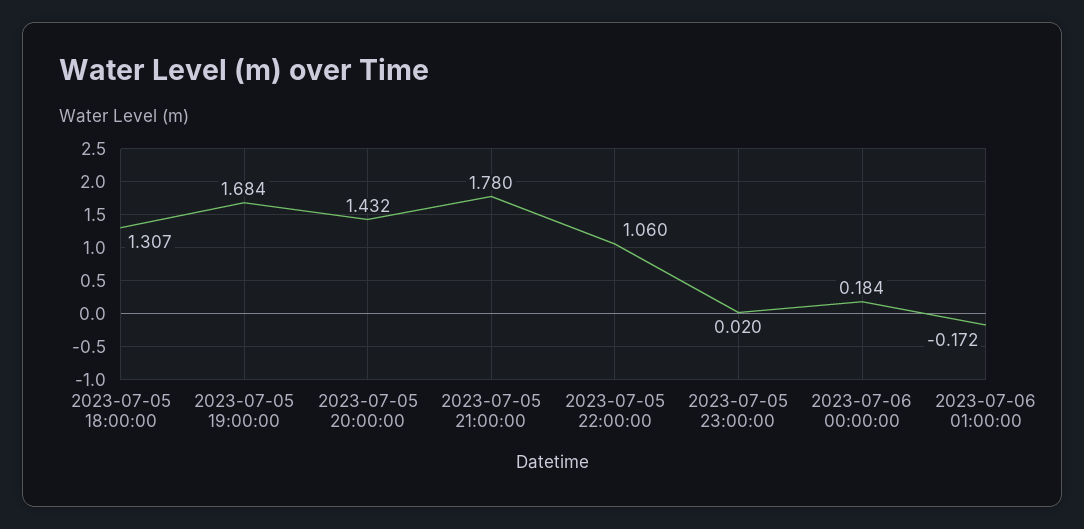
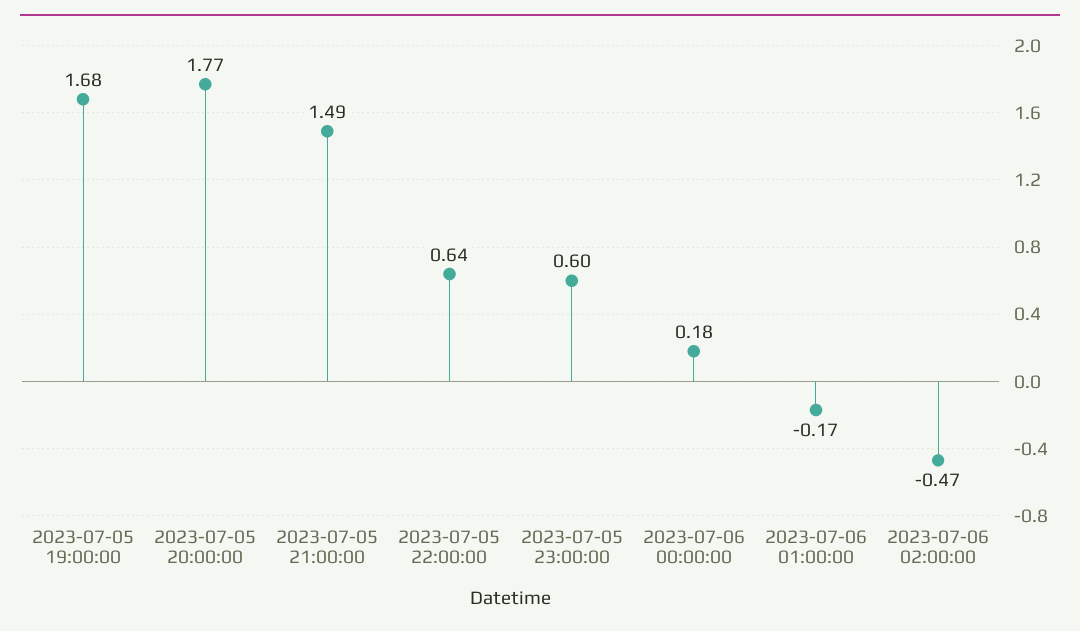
2023-07-05 18:00:00: 1.307 -> none
2023-07-05 20:00:00: 1.432 -> 1.77
2023-07-05 21:00:00: 1.78 -> 1.49
2023-07-05 22:00:00: 1.06 -> 0.64
2023-07-05 23:00:00: 0.02 -> 0.6
2023-07-06 02:00:00: none -> -0.47

